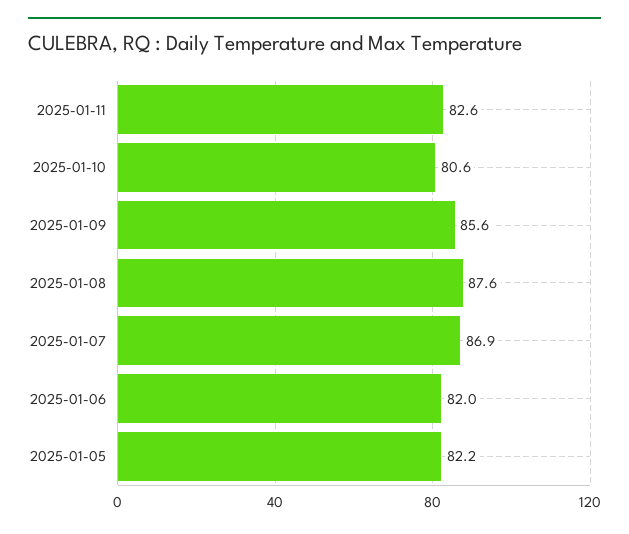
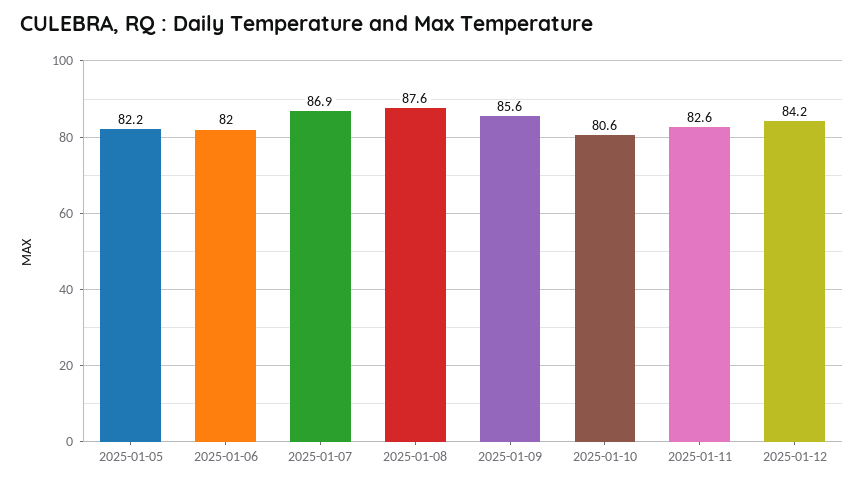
2025-01-12: none -> 84.2

